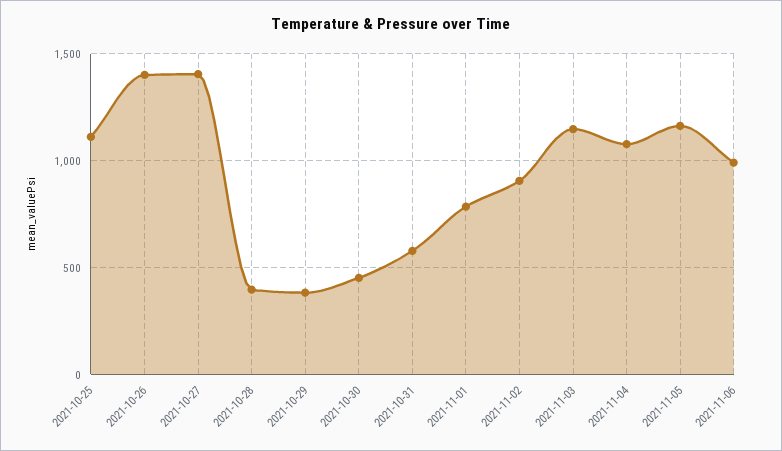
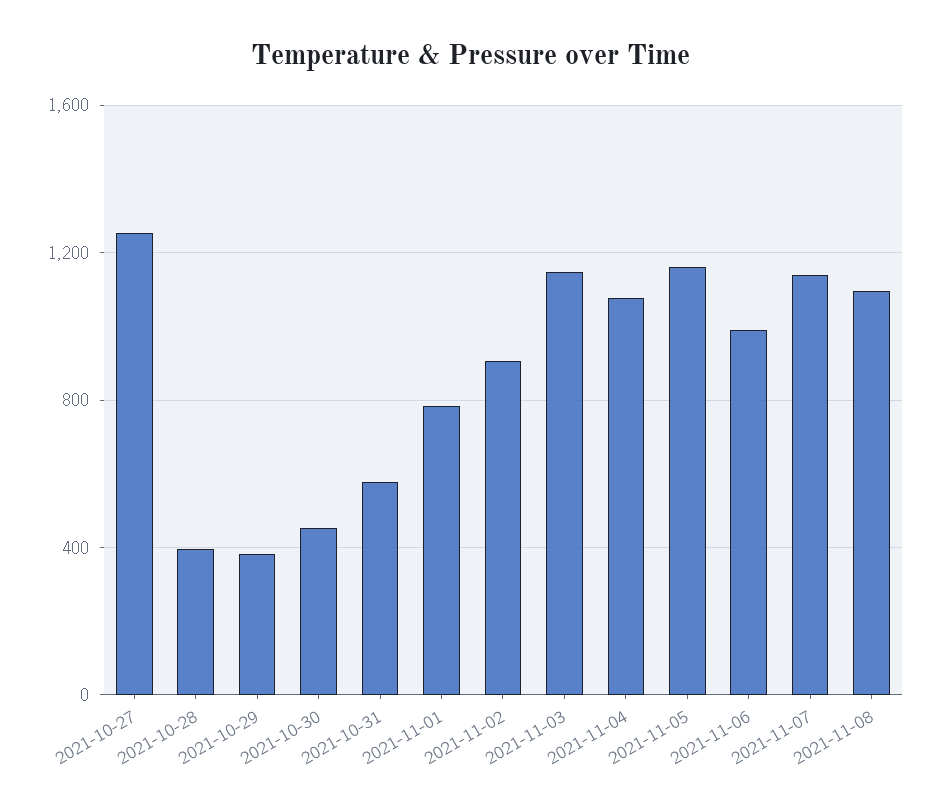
2021-10-25: 1100 -> none
2021-10-26: 1400 -> none
2021-10-27: 1400 -> 1250
2021-11-07: none -> 1150
2021-11-08: none -> 1100

